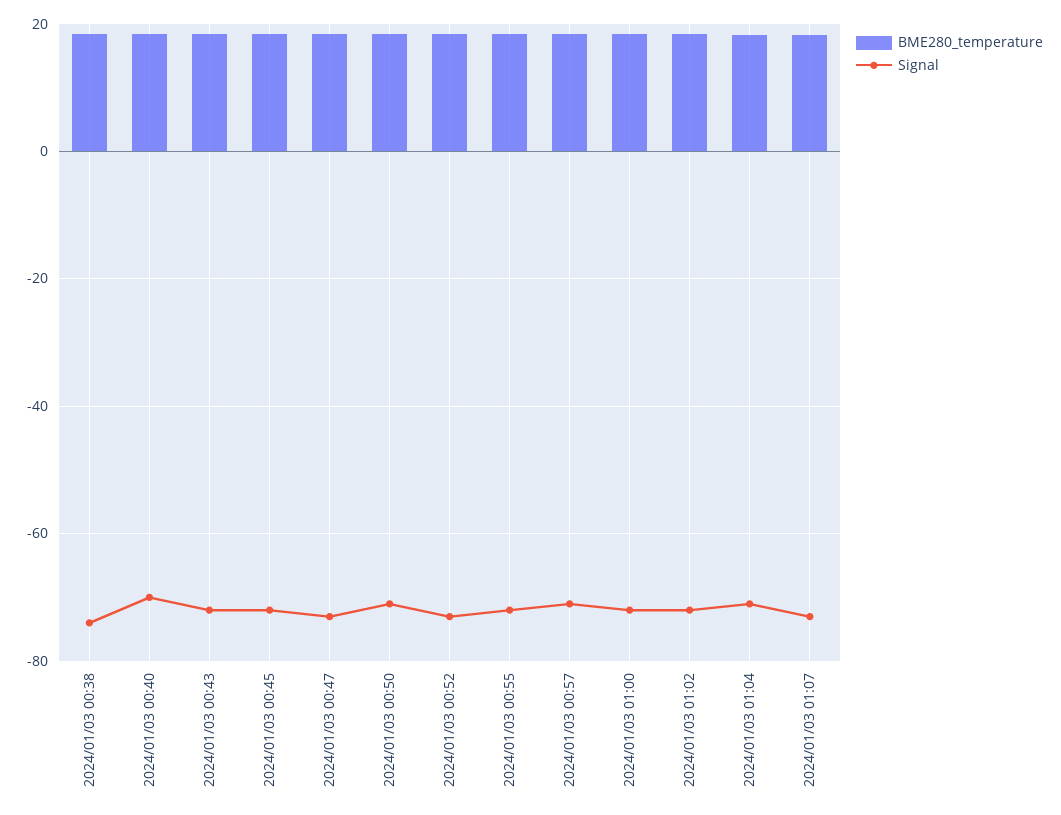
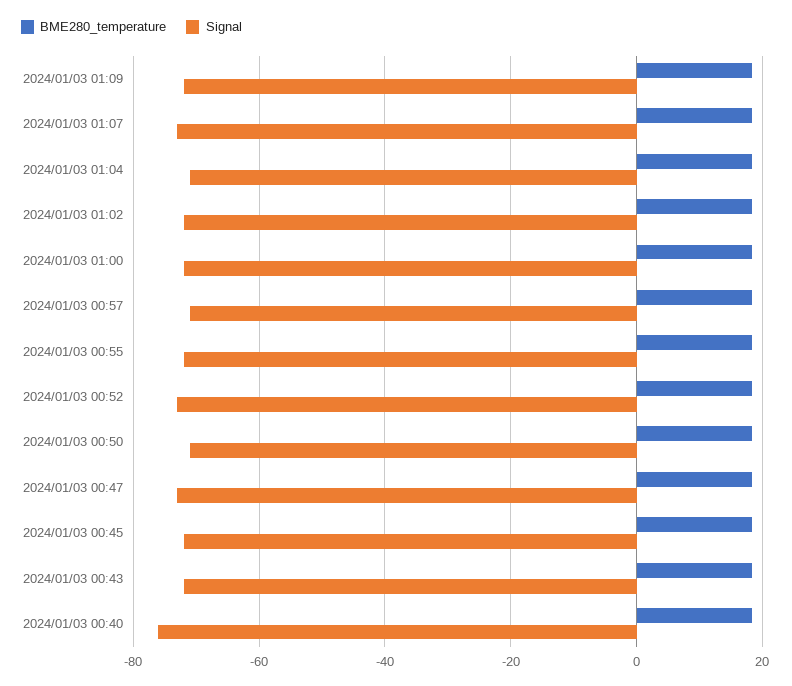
BME280_temperature, 2024/01/03 00:38: 18 -> none
Signal, 2024/01/03 00:38: -74 -> none
Signal, 2024/01/03 00:40: -70 -> -76
BME280_temperature, 2024/01/03 01:09: none -> 18
Signal, 2024/01/03 01:09: none -> -72

